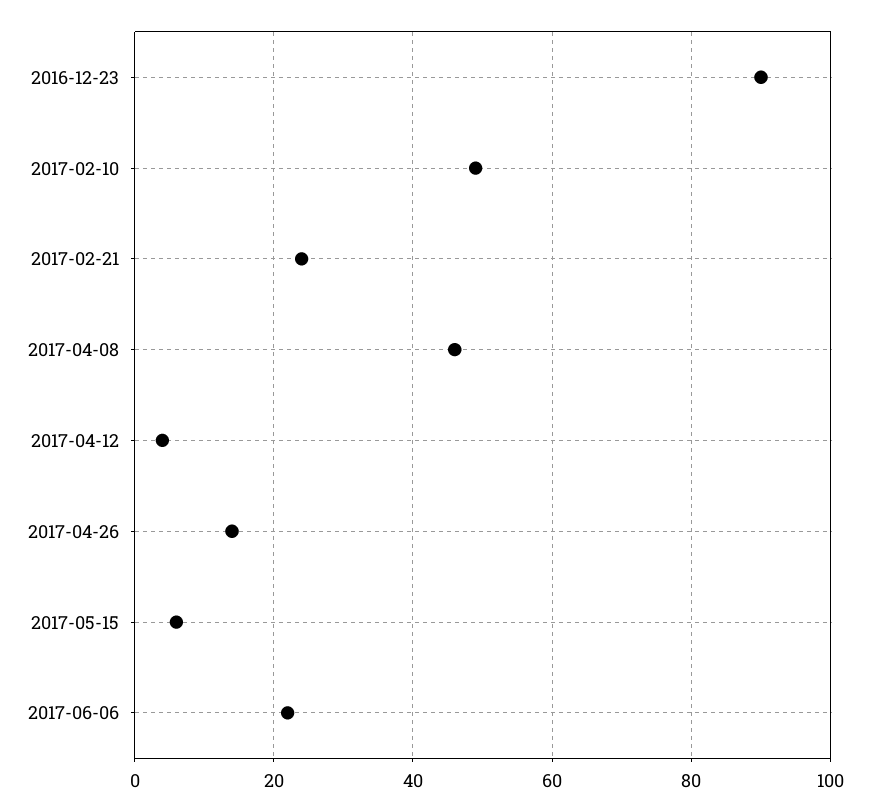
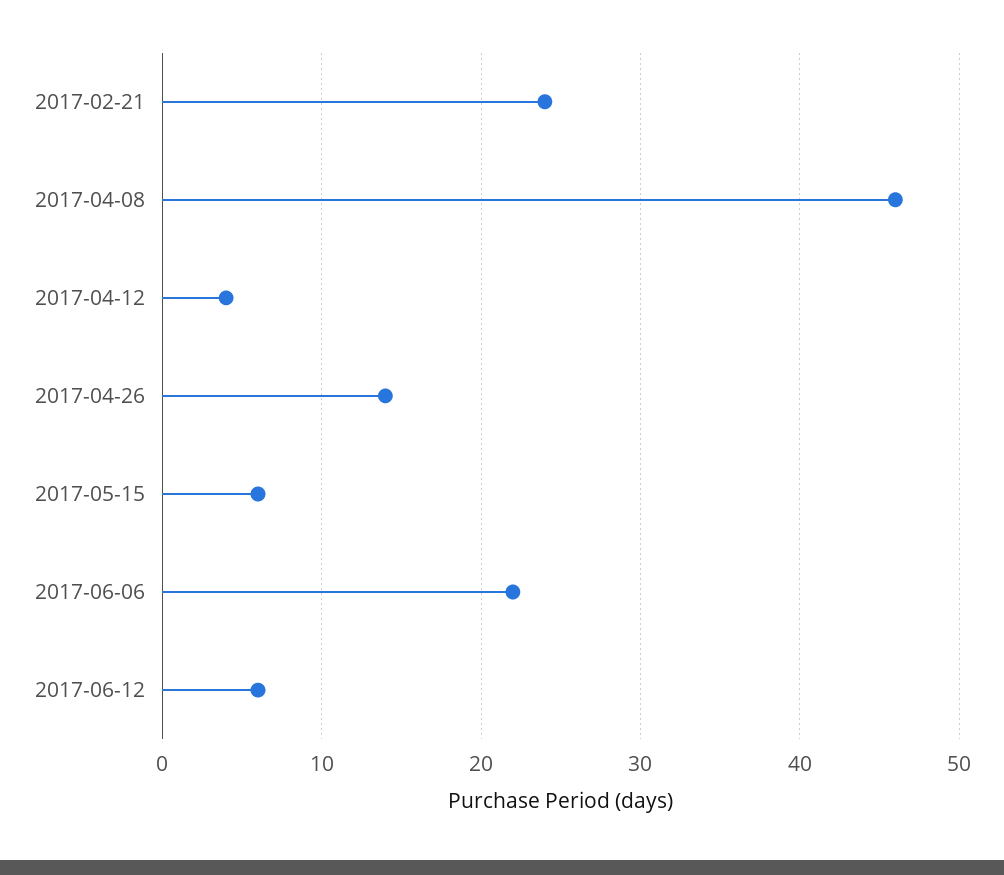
2016-12-23: 90 -> none
2017-02-10: 50 -> none
2017-06-12: none -> 6

